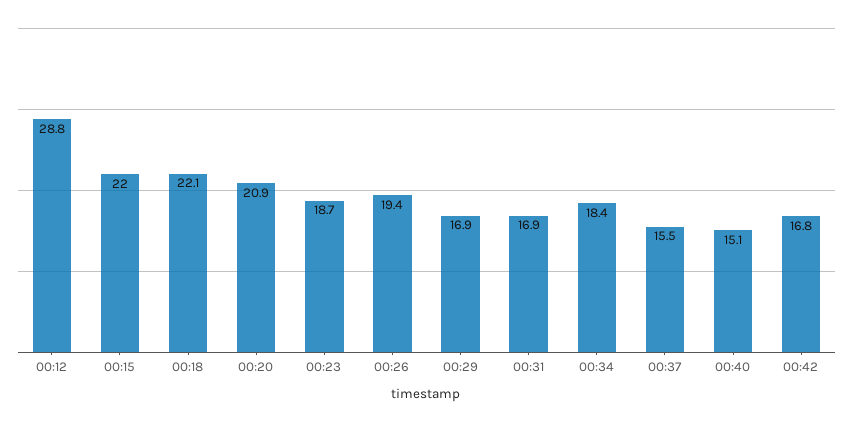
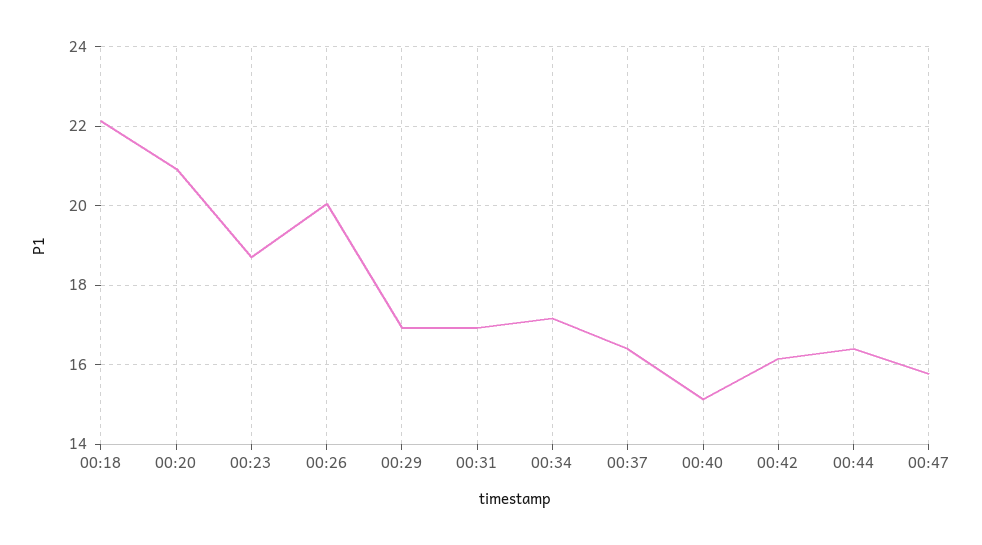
00:12: 28.8 -> none
00:15: 22 -> none
00:26: 19.4 -> 20
00:34: 18.4 -> 17.2
00:37: 15.5 -> 16.4
00:42: 16.8 -> 16.2
00:44: none -> 16.4
00:47: none -> 15.8

